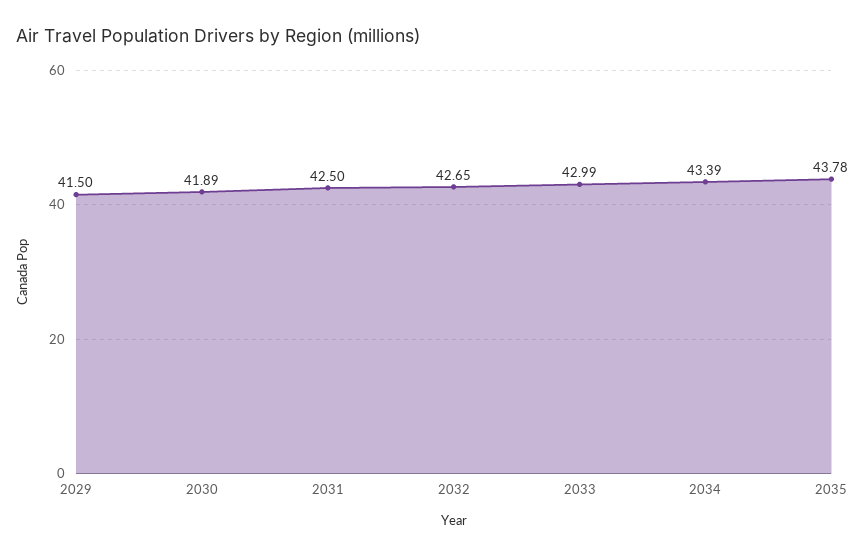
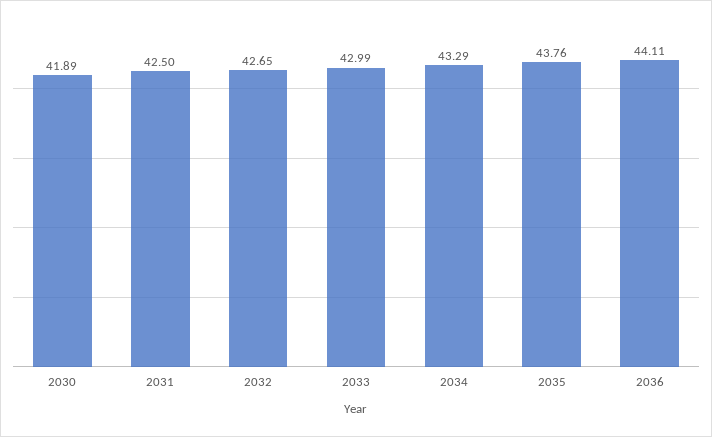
2029: 41.5 -> none
2034: 43.39 -> 43.29
2035: 43.78 -> 43.76
2036: none -> 44.11

